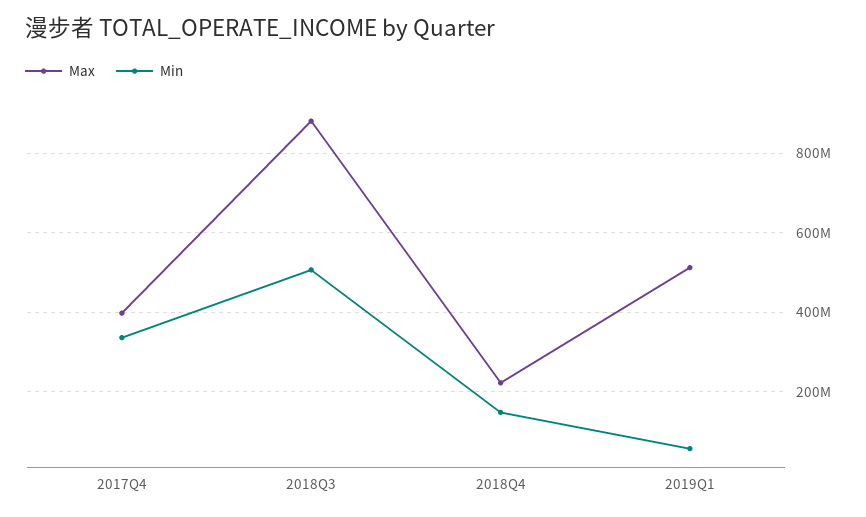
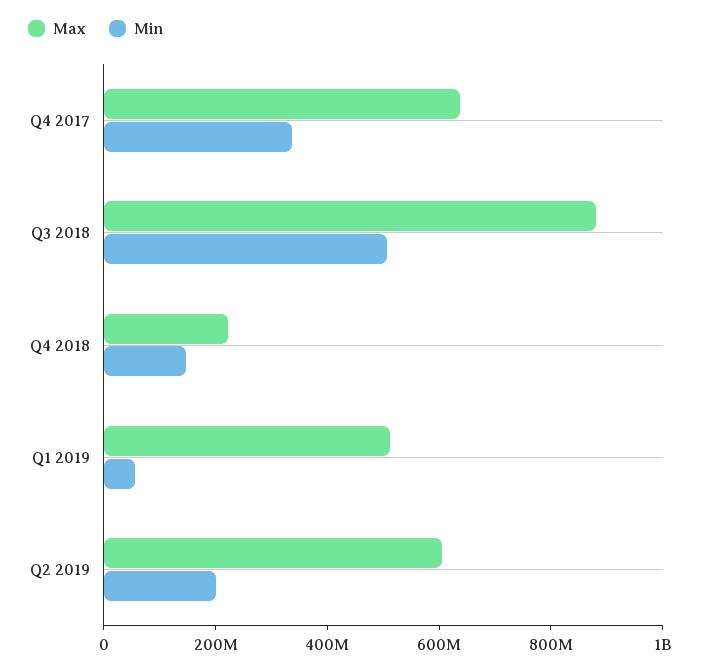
Max, 2017Q4: 400000000 -> 650000000
Max, Q2 2019: none -> 600000000
Min, Q2 2019: none -> 200000000

